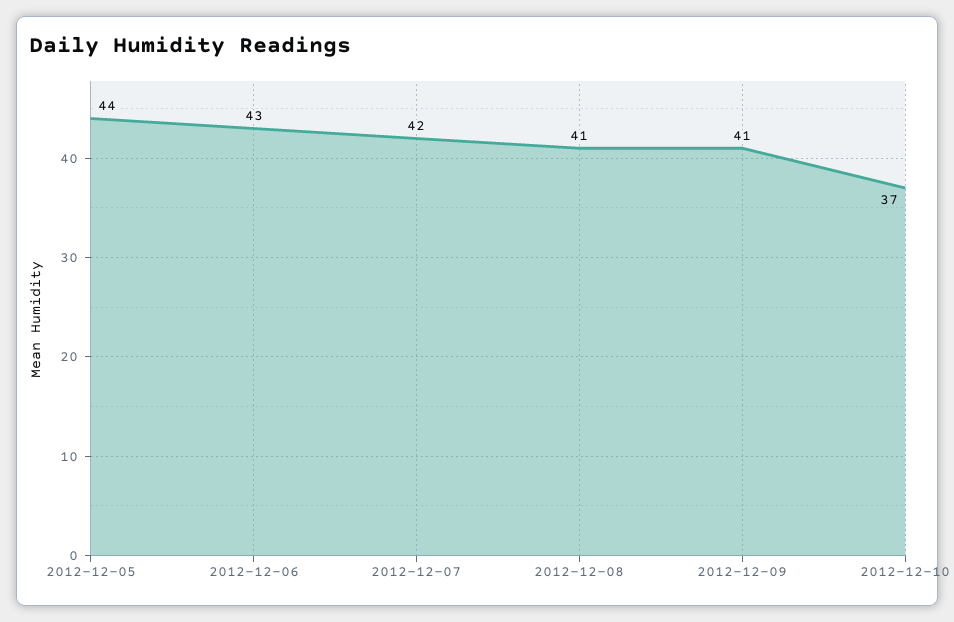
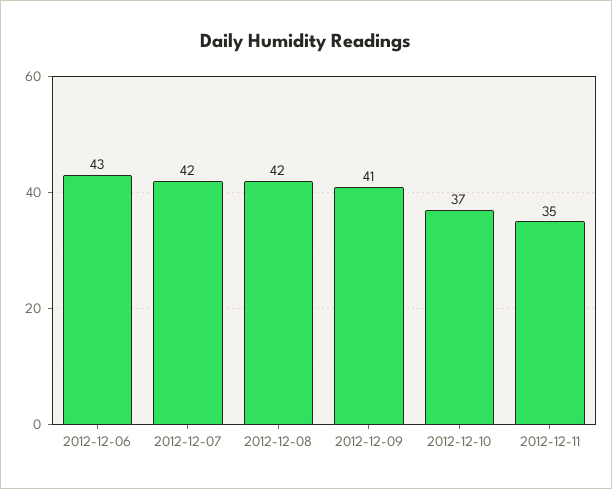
2012-12-05: 44 -> none
2012-12-08: 41 -> 42
2012-12-11: none -> 35

